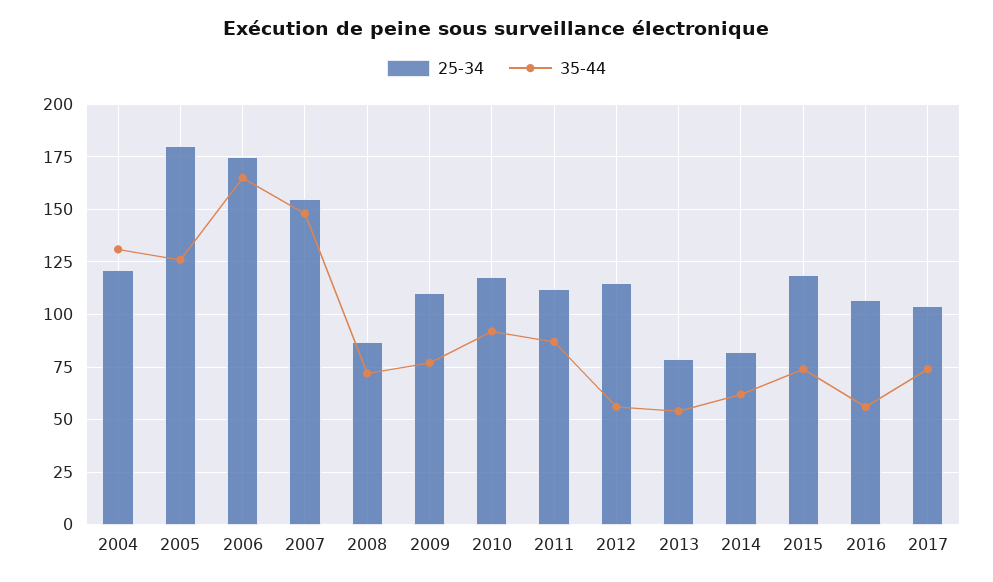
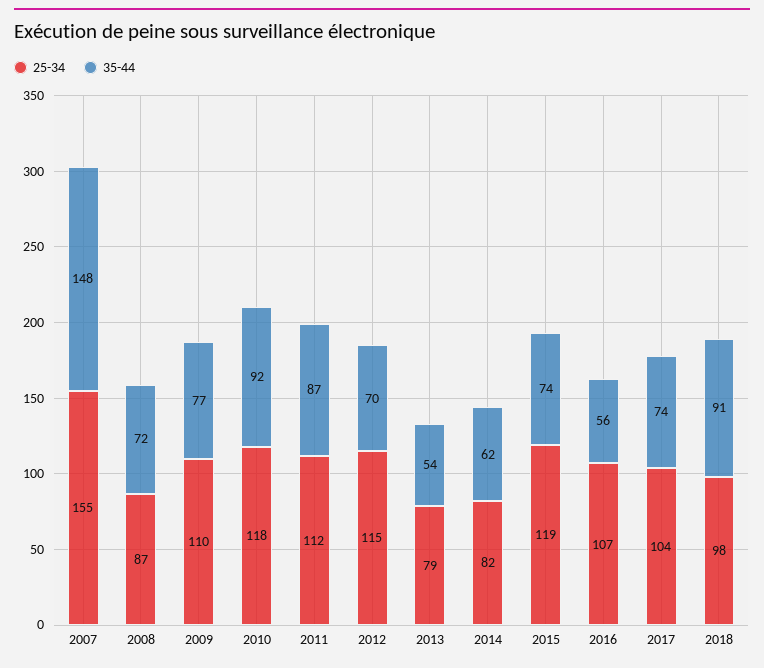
25-34, 2004: 120 -> none
35-44, 2004: 130 -> none
25-34, 2005: 180 -> none
35-44, 2005: 125 -> none
25-34, 2006: 175 -> none
35-44, 2006: 165 -> none
35-44, 2012: 55 -> 70
25-34, 2018: none -> 98
35-44, 2018: none -> 91

